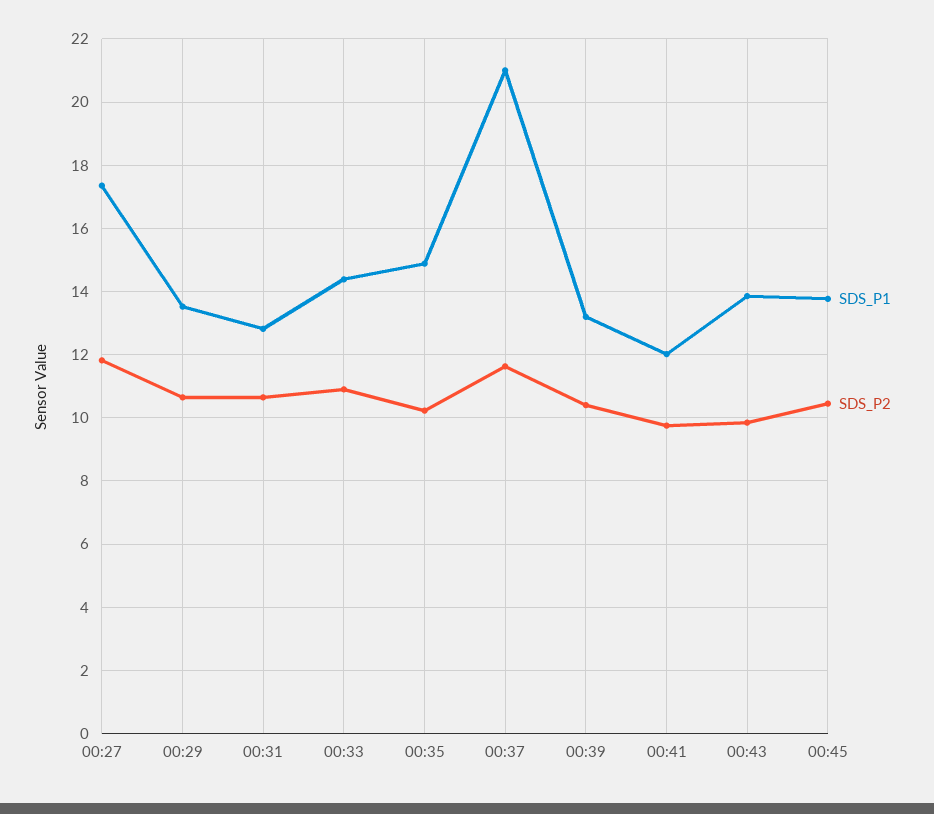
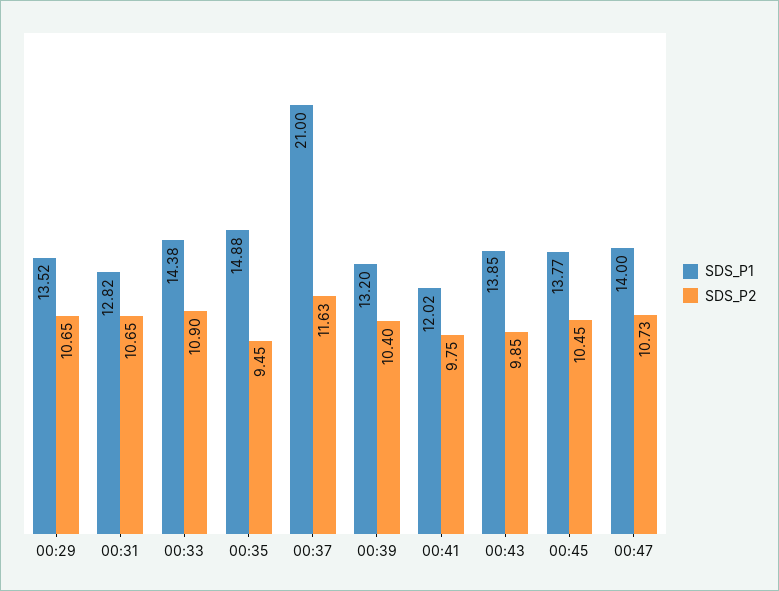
SDS_P1, 00:27: 17.4 -> none
SDS_P2, 00:27: 11.8 -> none
SDS_P2, 00:35: 10.2 -> 9.45
SDS_P1, 00:47: none -> 14
SDS_P2, 00:47: none -> 10.73

